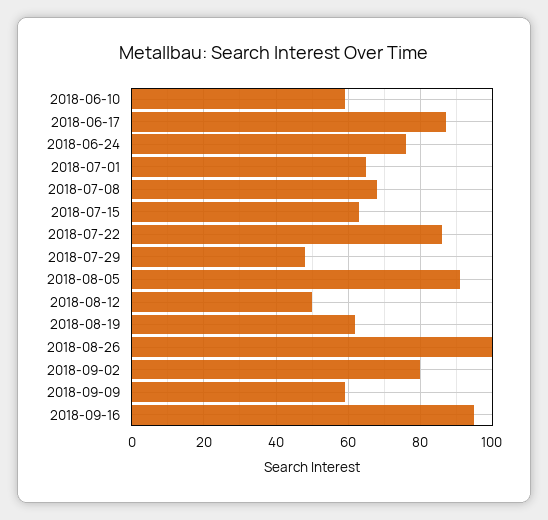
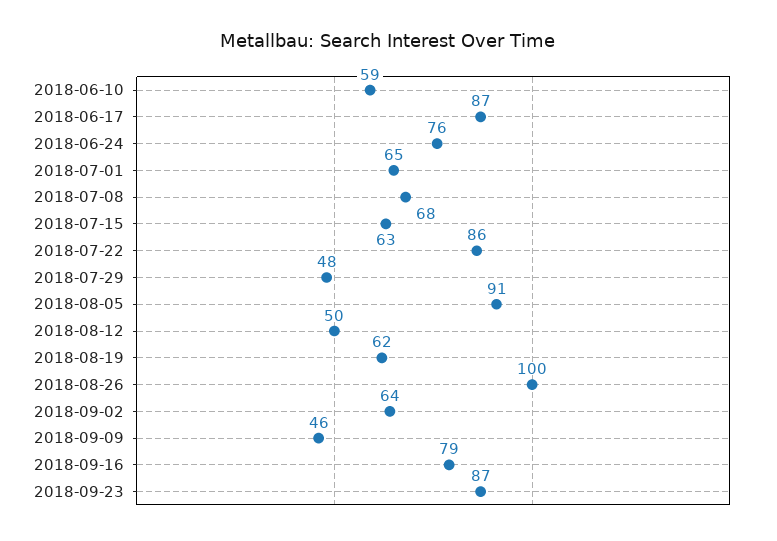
2018-09-02: 80 -> 64
2018-09-09: 60 -> 46
2018-09-16: 95 -> 79
2018-09-23: none -> 87

